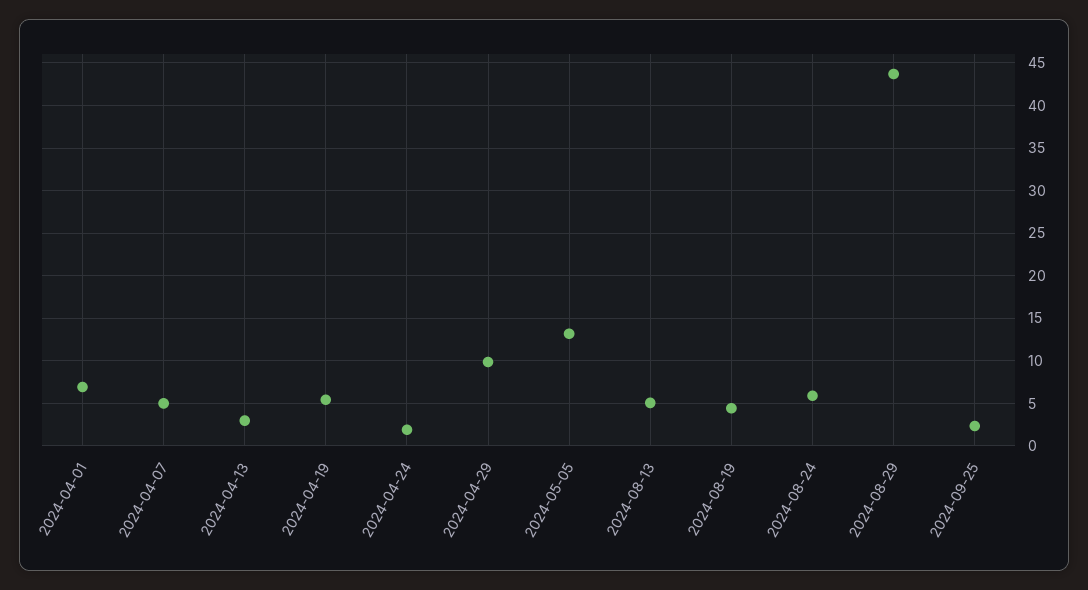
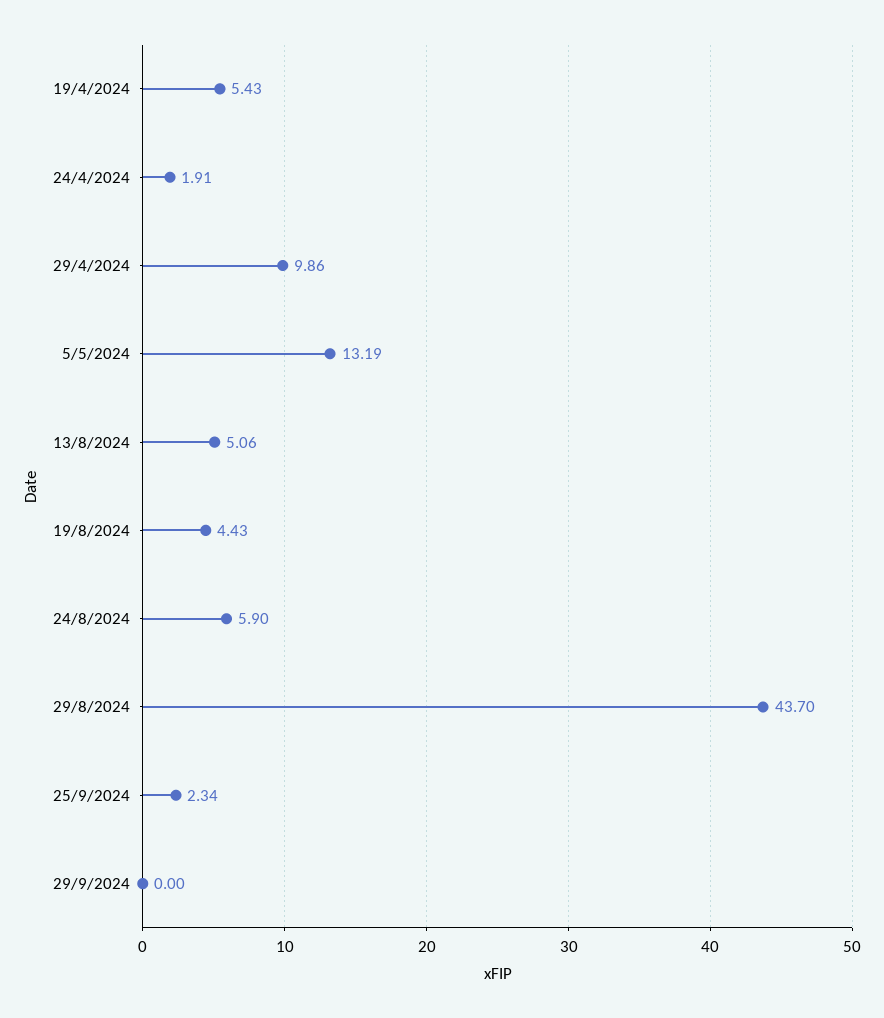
2024-04-01: 7 -> none
2024-04-07: 5 -> none
2024-04-13: 3 -> none
29/9/2024: none -> 0

